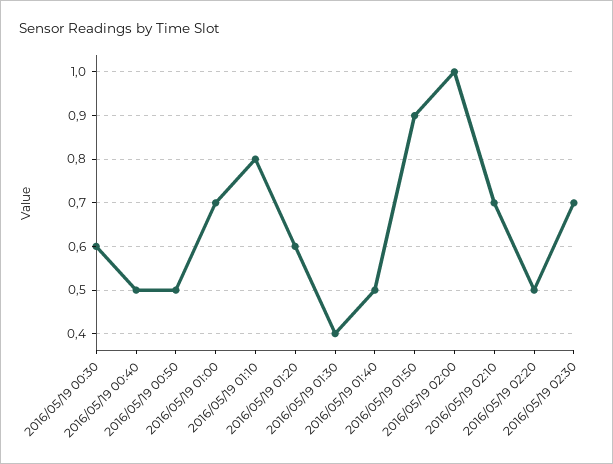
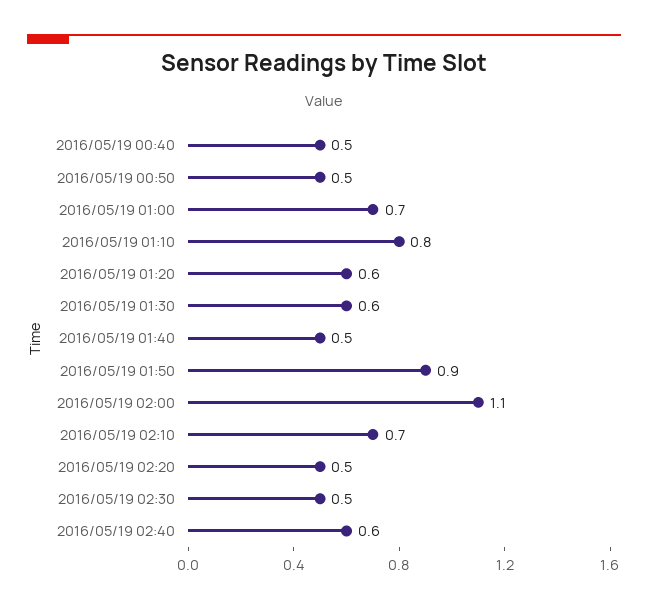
2016/05/19 00:30: 0.6 -> none
2016/05/19 01:30: 0.4 -> 0.6
2016/05/19 02:00: 1 -> 1.1
2016/05/19 02:30: 0.7 -> 0.5
2016/05/19 02:40: none -> 0.6

